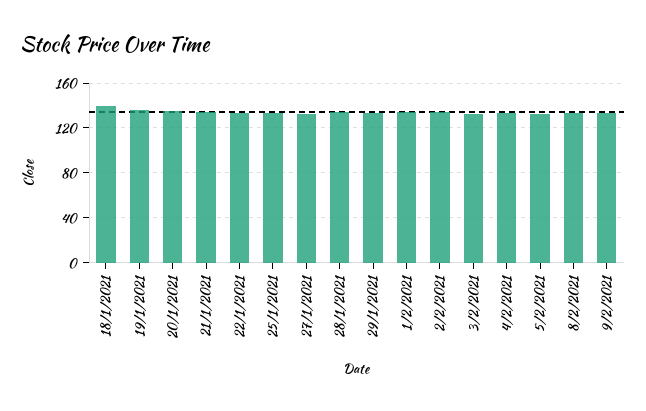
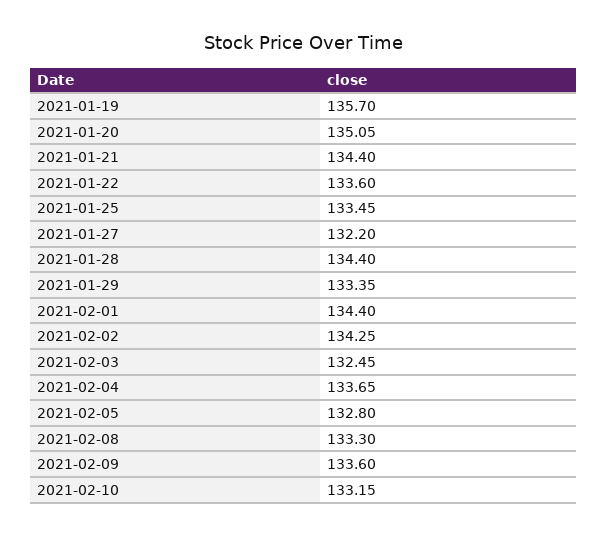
18/1/2021: 140 -> none
2021-02-10: none -> 133.15

